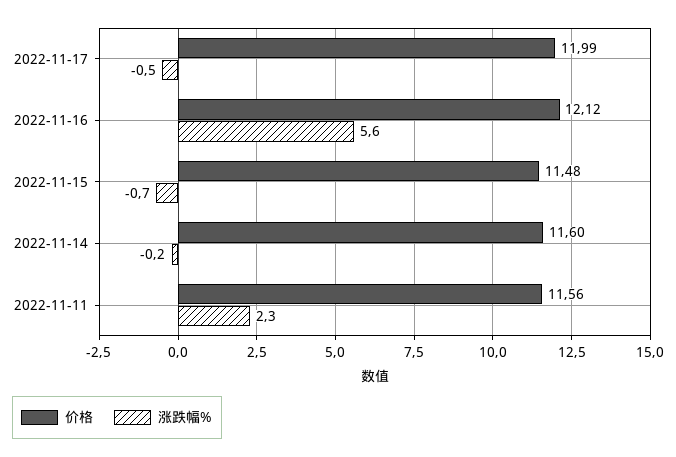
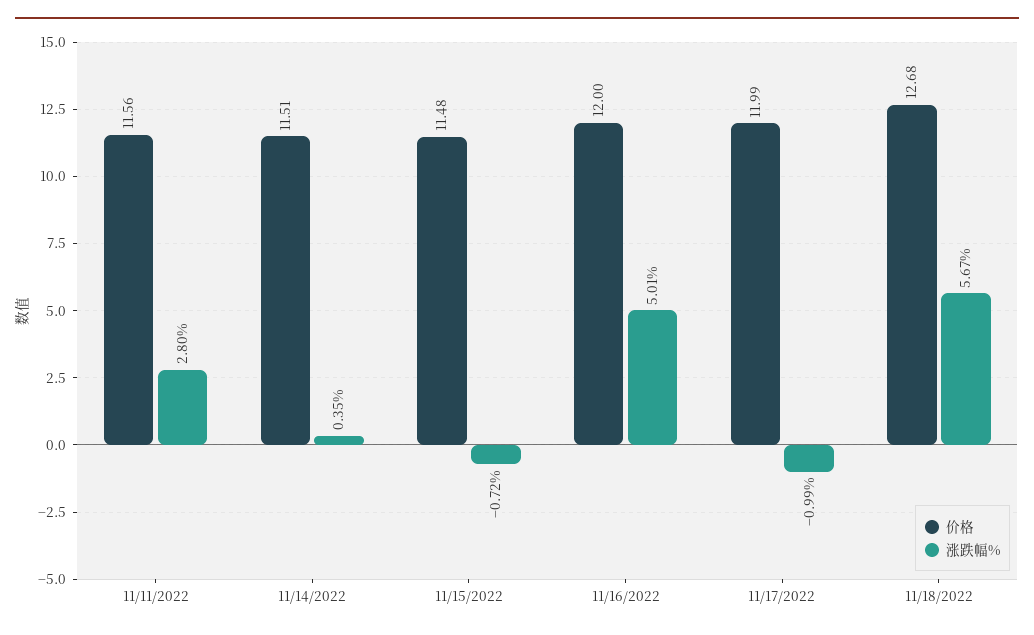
涨跌幅%, 2022-11-17: -0.5 -> -0.99
价格, 2022-11-16: 12.12 -> 12
涨跌幅%, 2022-11-16: 5.6 -> 5.01
价格, 2022-11-14: 11.6 -> 11.51
涨跌幅%, 2022-11-14: -0.2 -> 0.35
涨跌幅%, 2022-11-11: 2.3 -> 2.8
价格, 11/18/2022: none -> 12.68
涨跌幅%, 11/18/2022: none -> 5.67

